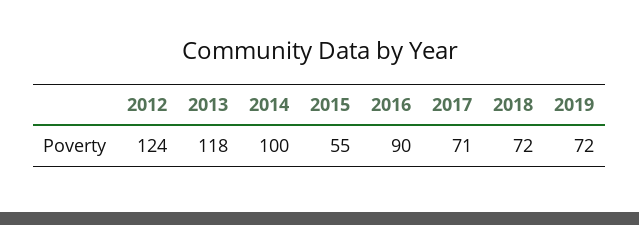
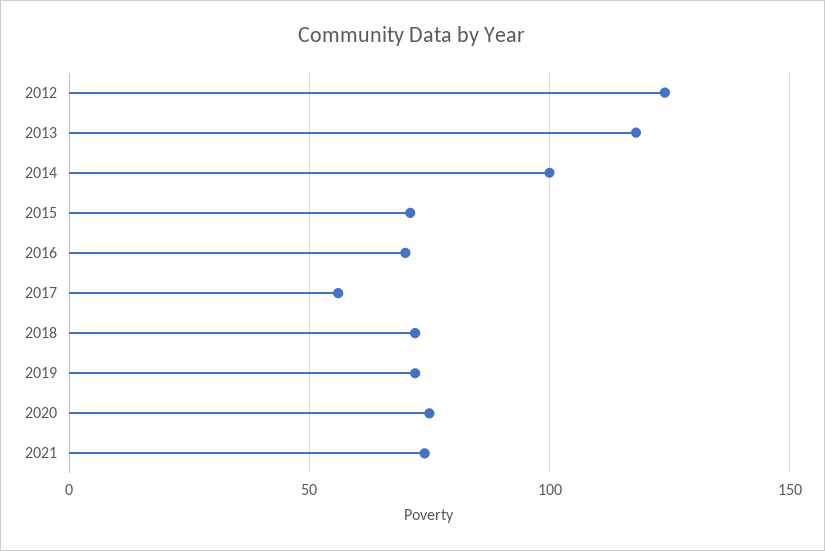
2015: 55 -> 70
2016: 90 -> 70
2017: 71 -> 55
2020: none -> 75
2021: none -> 75

